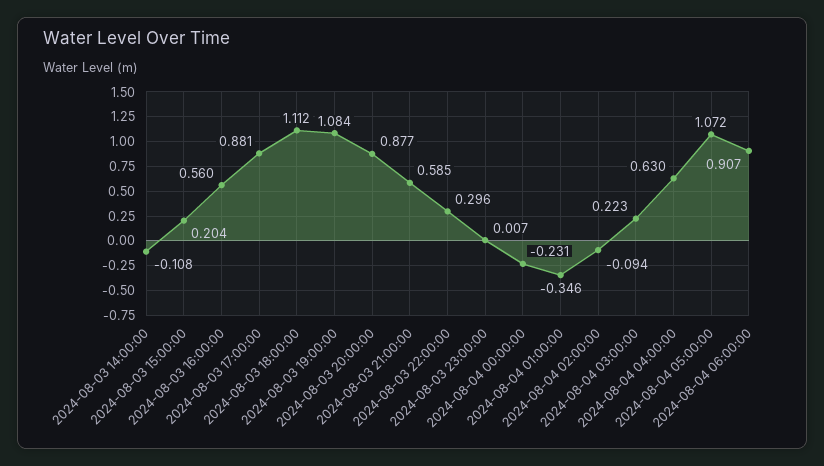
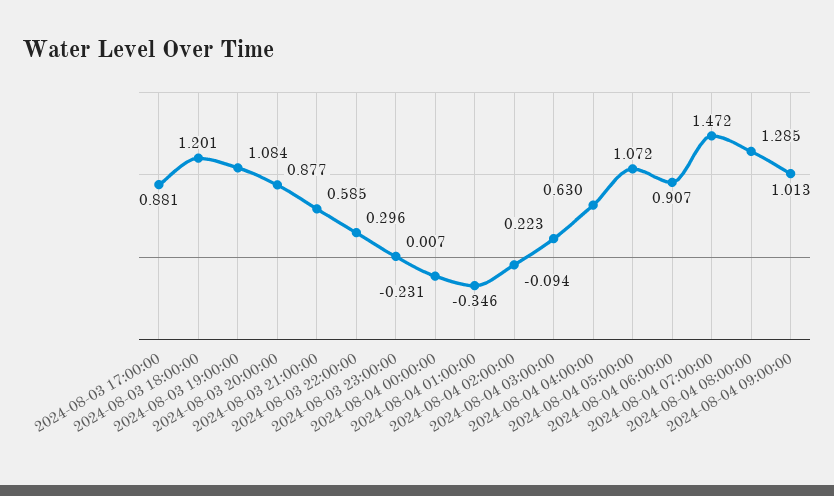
2024-08-03 14:00:00: -0.108 -> none
2024-08-03 15:00:00: 0.204 -> none
2024-08-03 16:00:00: 0.56 -> none
2024-08-03 18:00:00: 1.112 -> 1.201
2024-08-04 07:00:00: none -> 1.472
2024-08-04 08:00:00: none -> 1.285
2024-08-04 09:00:00: none -> 1.013

